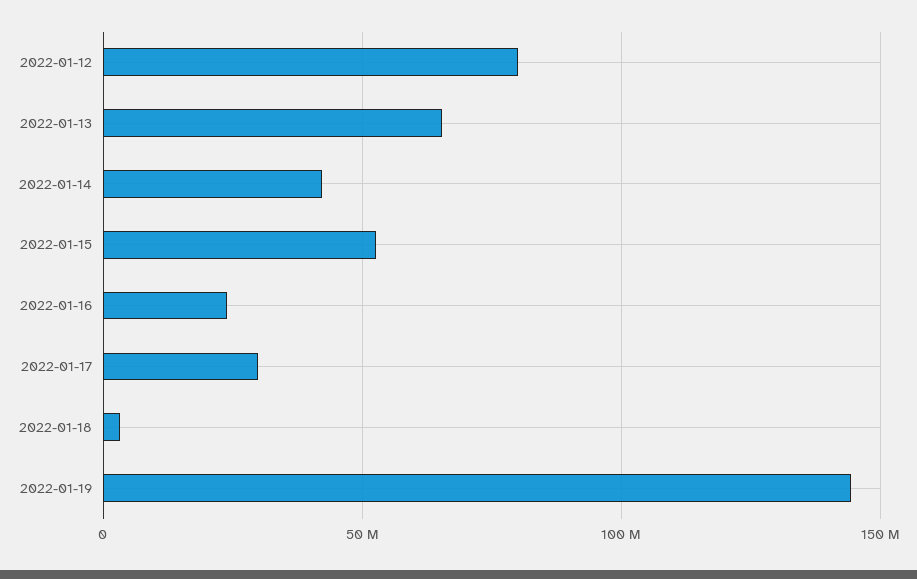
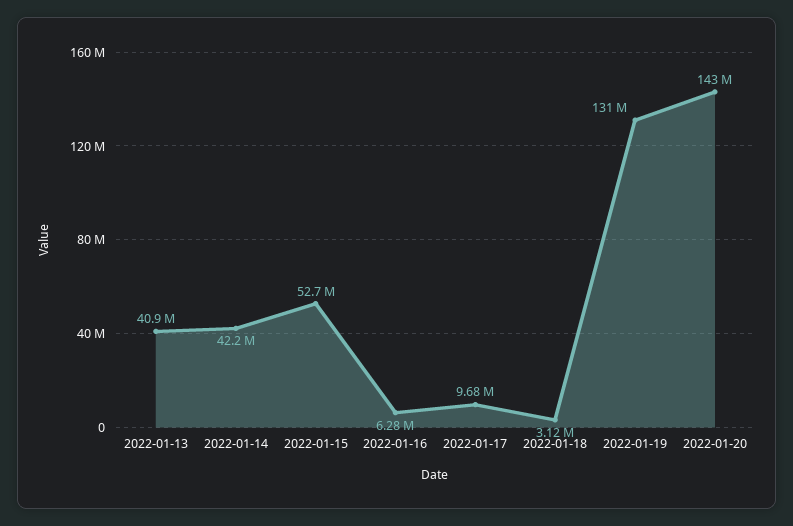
2022-01-12: 80000000 -> none
2022-01-13: 65000000 -> 40900000
2022-01-16: 25000000 -> 6280000
2022-01-17: 30000000 -> 9680000
2022-01-19: 145000000 -> 131000000
2022-01-20: none -> 143000000

